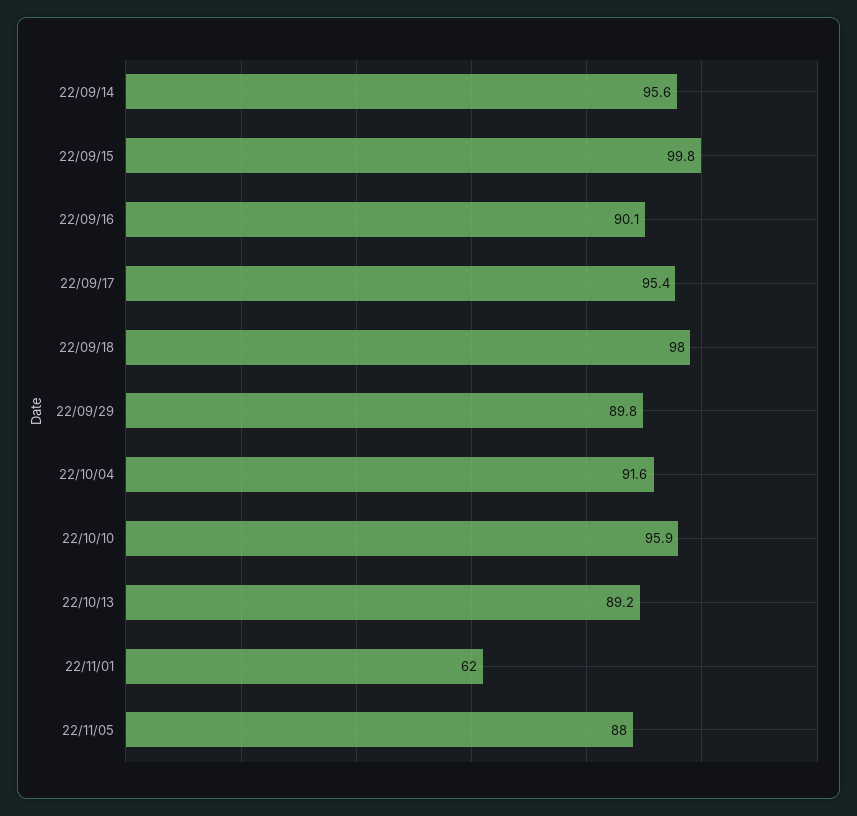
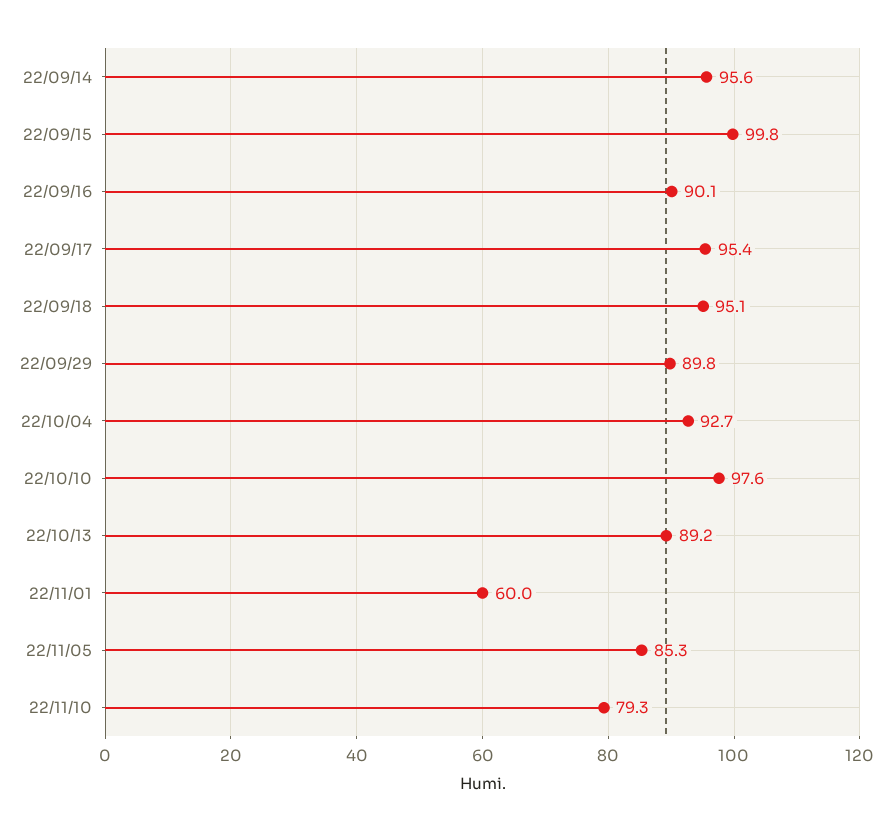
22/09/18: 98 -> 95.1
22/10/04: 91.6 -> 92.7
22/10/10: 95.9 -> 97.6
22/11/01: 62 -> 60
22/11/05: 88 -> 85.3
22/11/10: none -> 79.3

